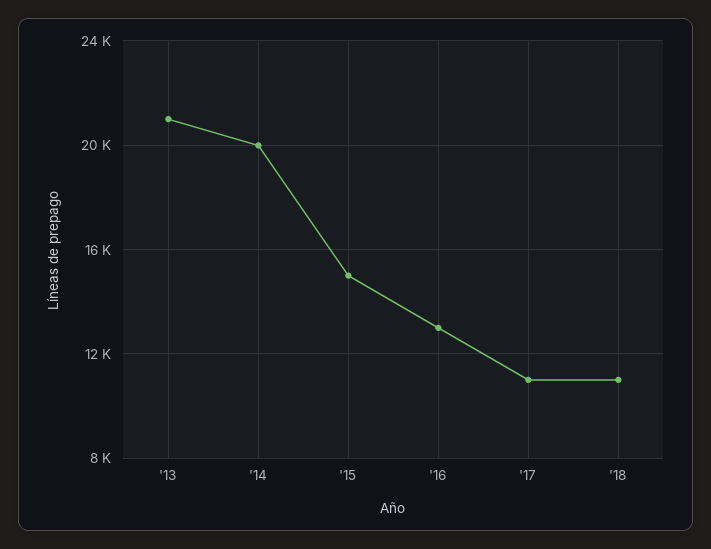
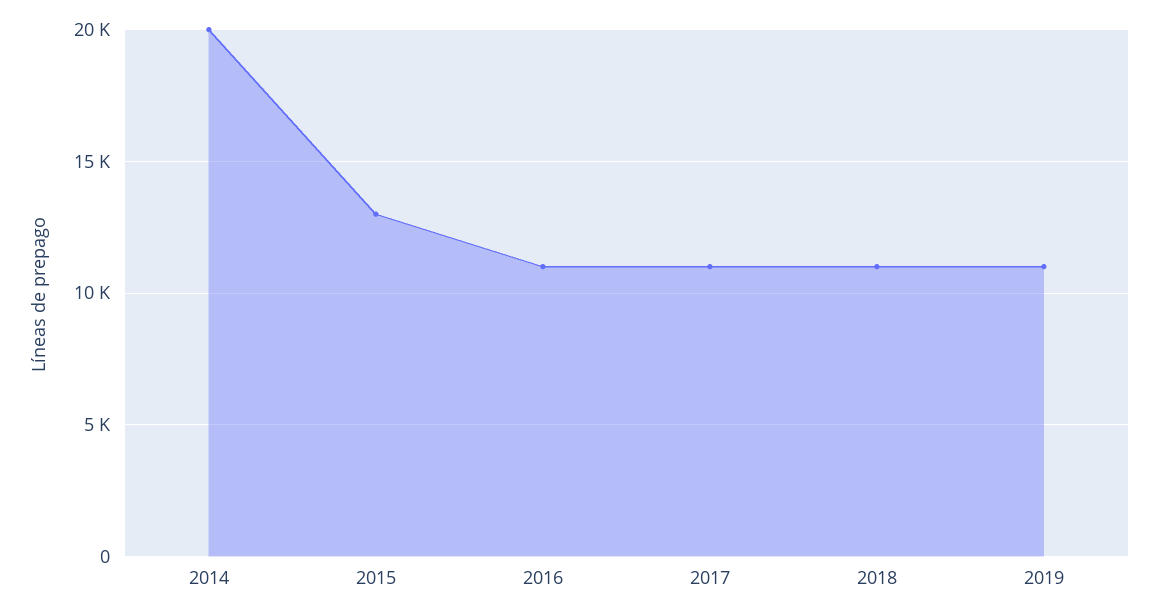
'13: 21000 -> none
'15: 15000 -> 13000
'16: 13000 -> 11000
2019: none -> 11000

